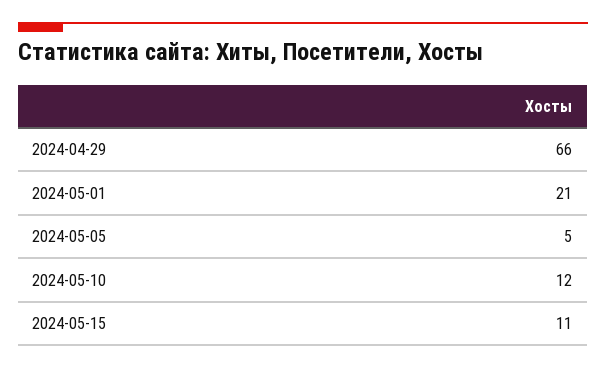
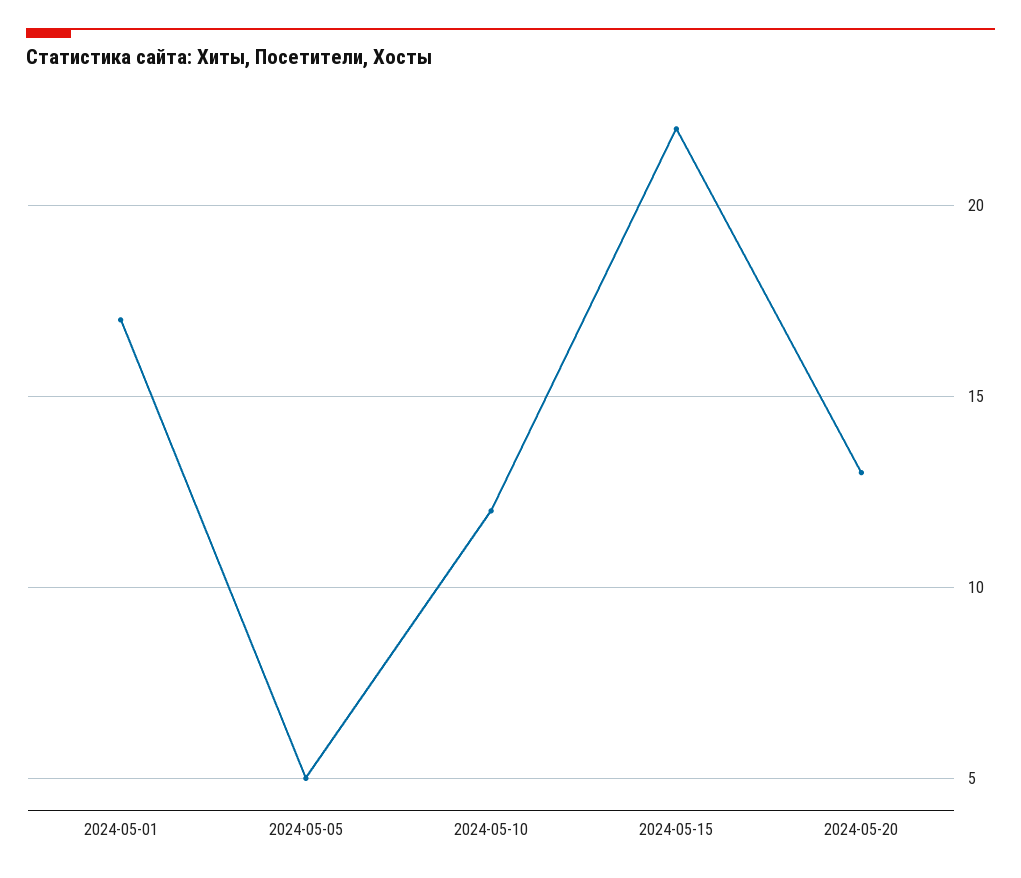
2024-04-29: 66 -> none
2024-05-01: 21 -> 17
2024-05-15: 11 -> 22
2024-05-20: none -> 13

